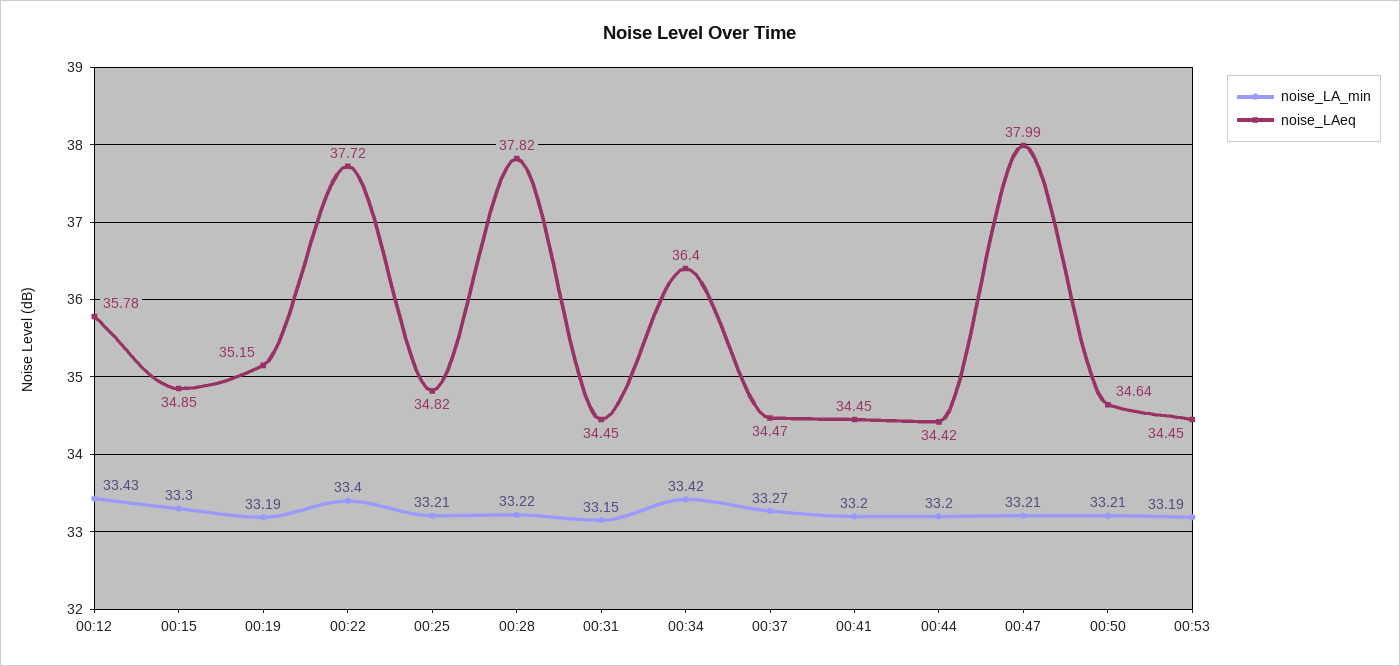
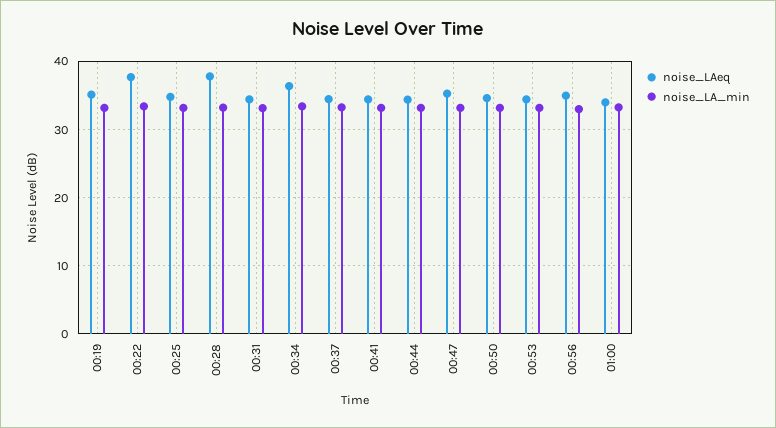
noise_LA_min, 00:12: 33.43 -> none
noise_LAeq, 00:12: 35.78 -> none
noise_LA_min, 00:15: 33.3 -> none
noise_LAeq, 00:15: 34.85 -> none
noise_LAeq, 00:47: 37.99 -> 35
noise_LAeq, 00:56: none -> 35
noise_LA_min, 00:56: none -> 33
noise_LAeq, 01:00: none -> 34
noise_LA_min, 01:00: none -> 33

